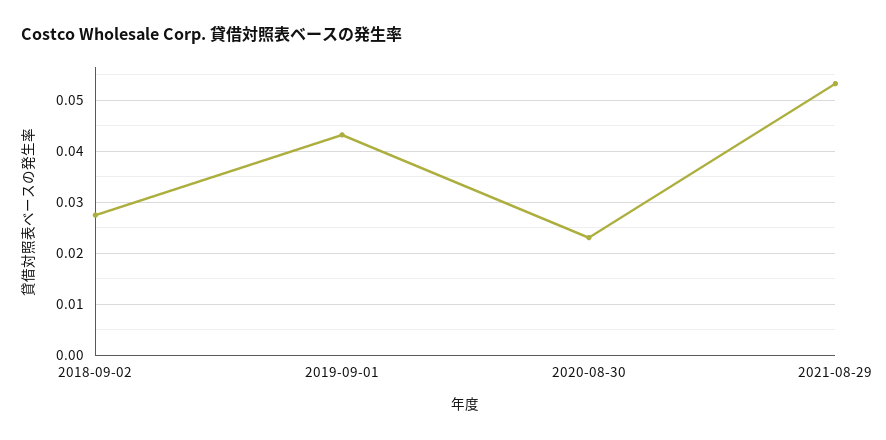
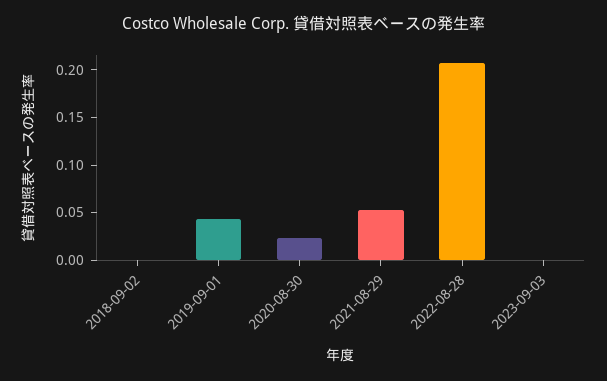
2018-09-02: 0.028 -> 0
2022-08-28: none -> 0.21
2023-09-03: none -> 0

